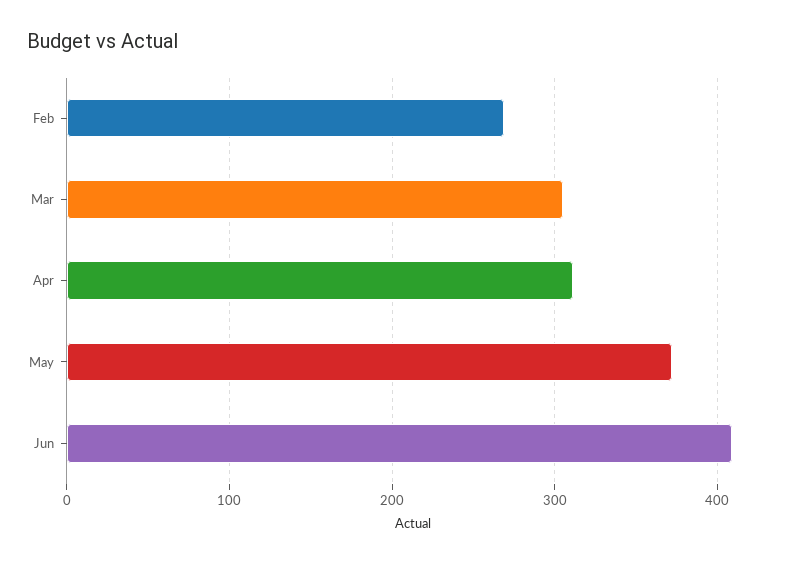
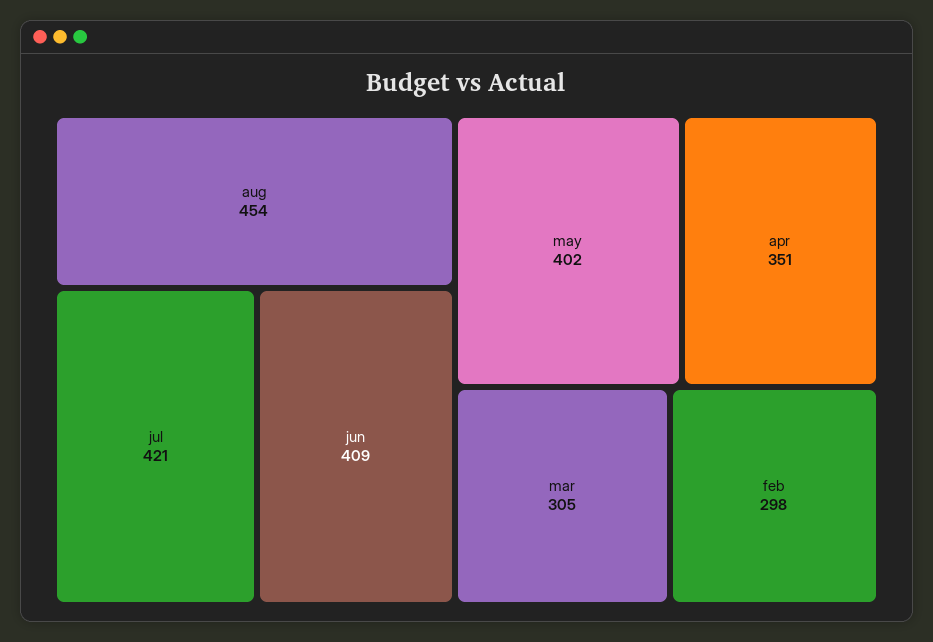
Feb: 270 -> 298
Apr: 310 -> 351
May: 370 -> 402
aug: none -> 454
jul: none -> 421

